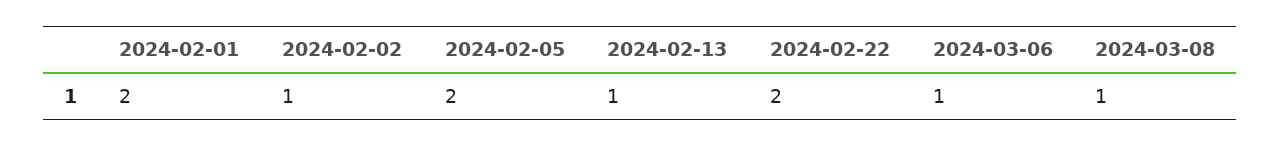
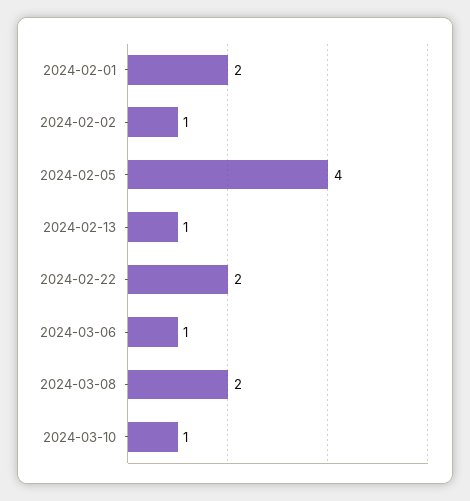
2024-02-05: 2 -> 4
2024-03-08: 1 -> 2
2024-03-10: none -> 1

